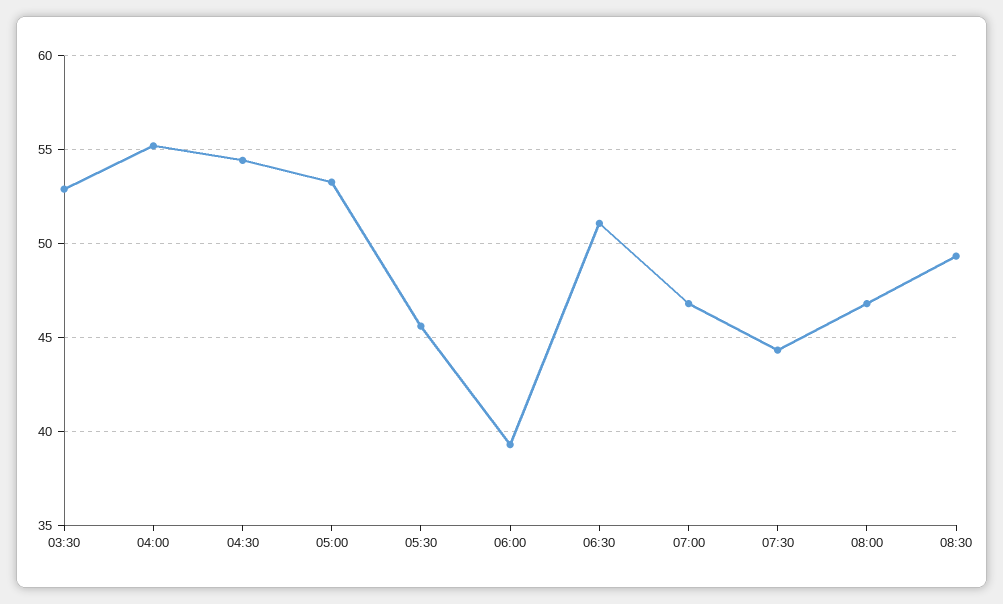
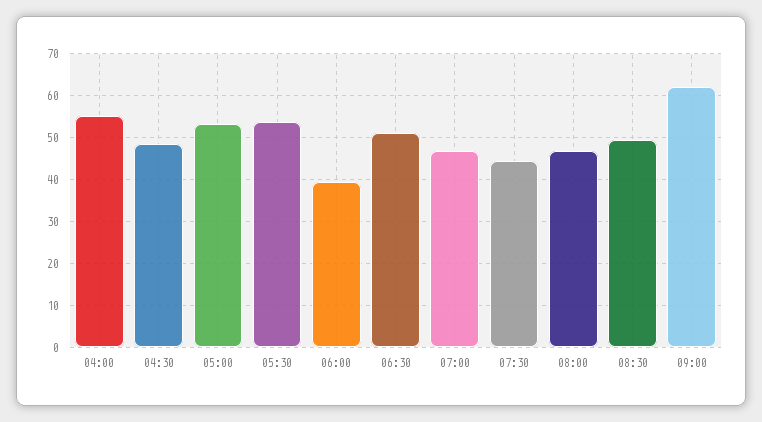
03:30: 53 -> none
04:30: 54.5 -> 48
05:30: 45.5 -> 54
09:00: none -> 62

